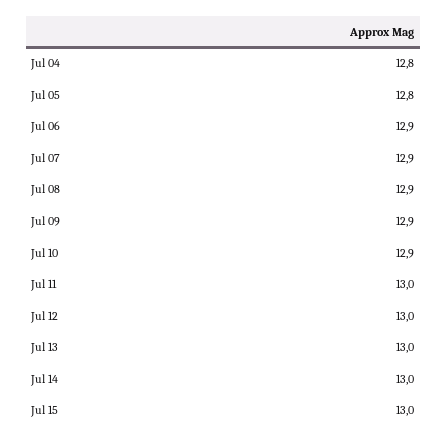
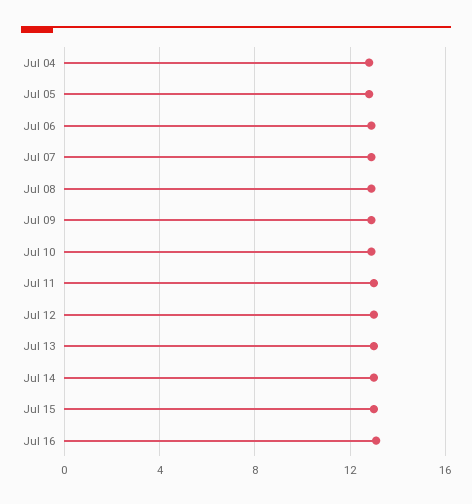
Jul 16: none -> 13

